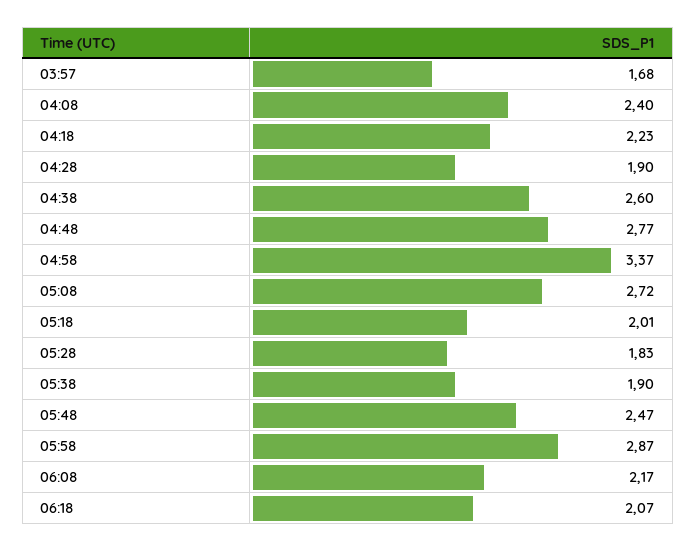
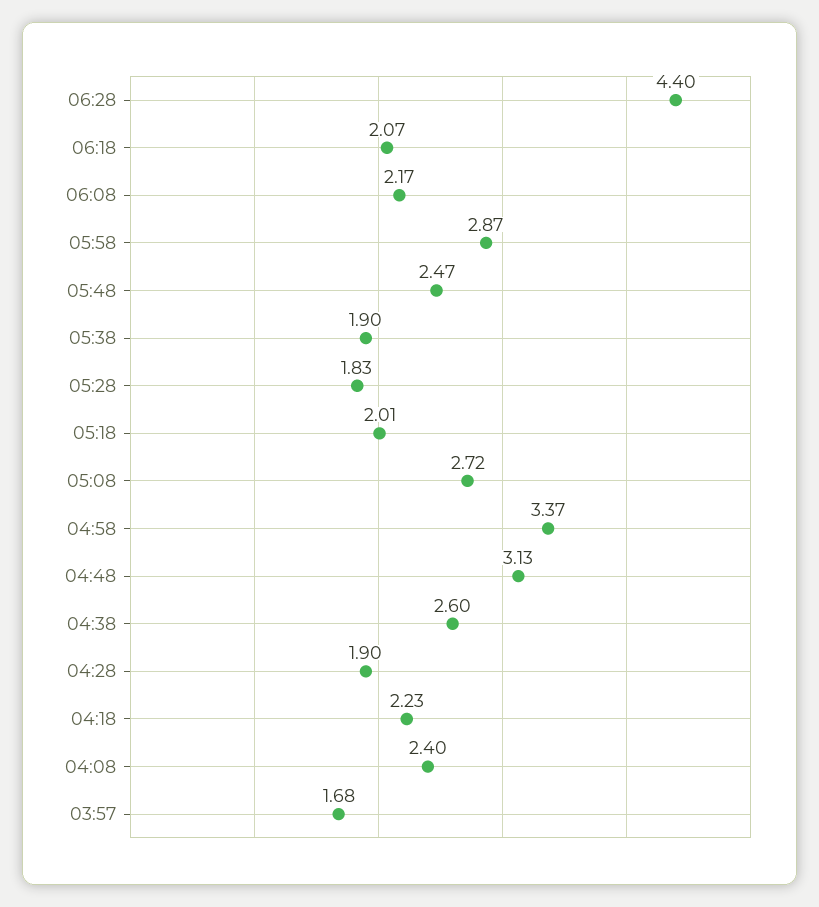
04:48: 2.77 -> 3.13
06:28: none -> 4.4

